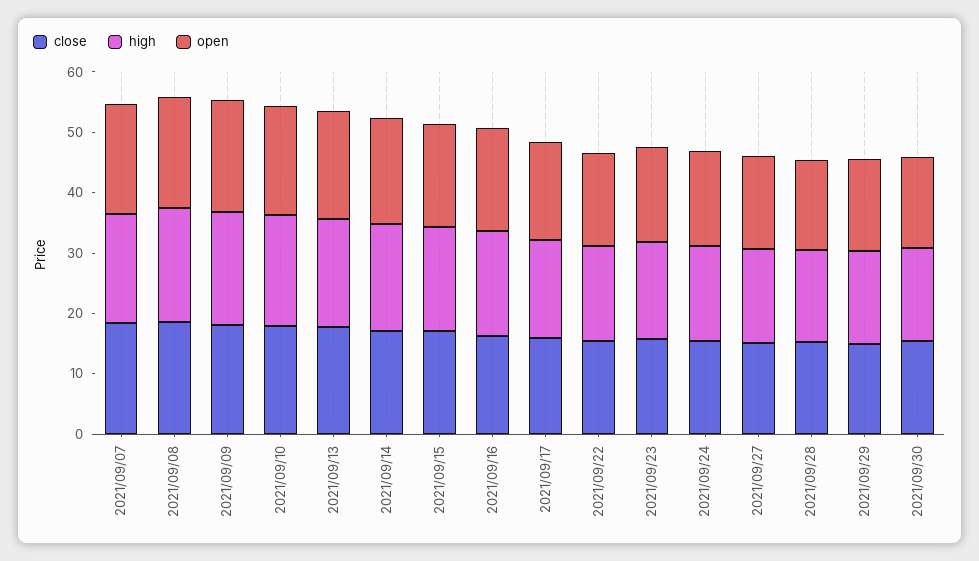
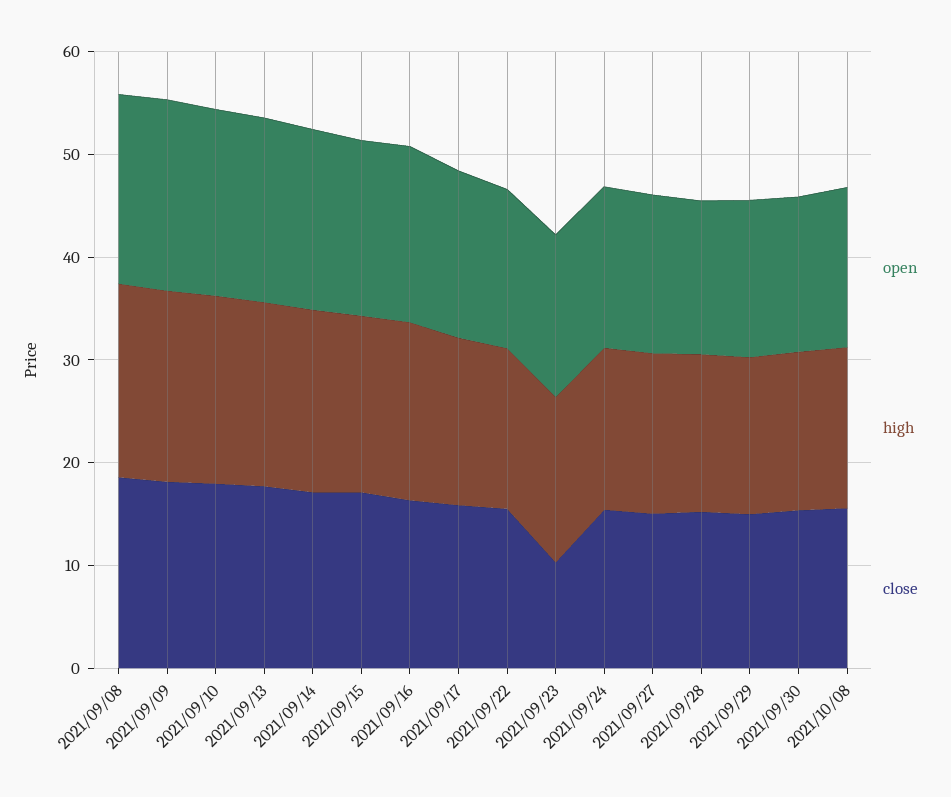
close, 2021/09/07: 18 -> none
high, 2021/09/07: 18 -> none
open, 2021/09/07: 18 -> none
close, 2021/09/23: 16 -> 10
open, 2021/10/08: none -> 16
high, 2021/10/08: none -> 16
close, 2021/10/08: none -> 16

